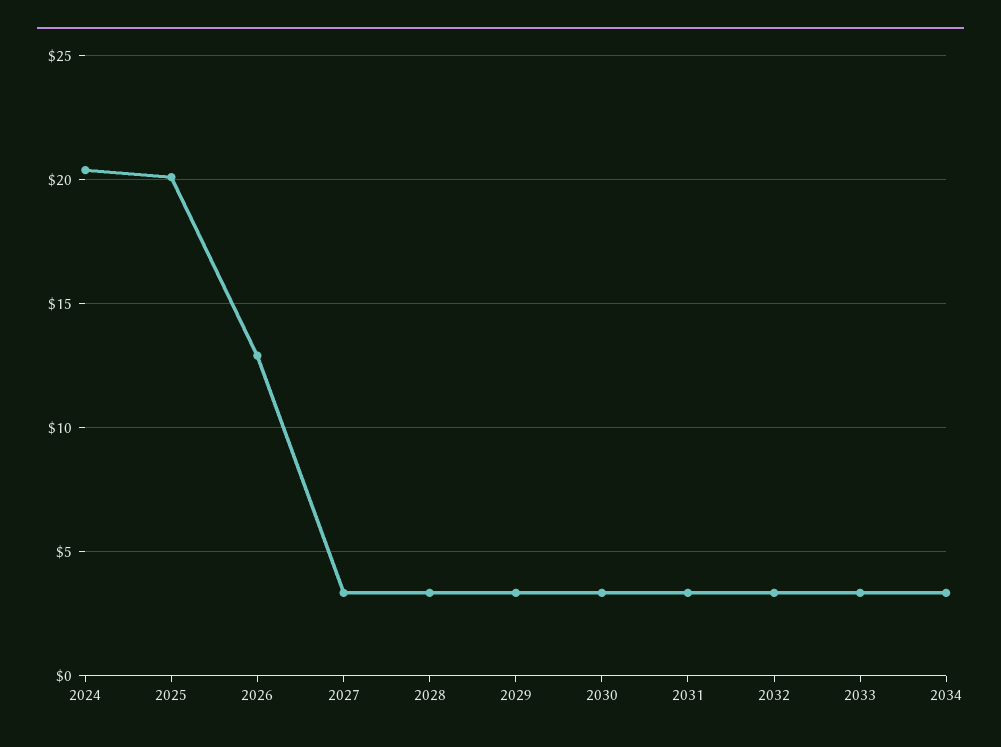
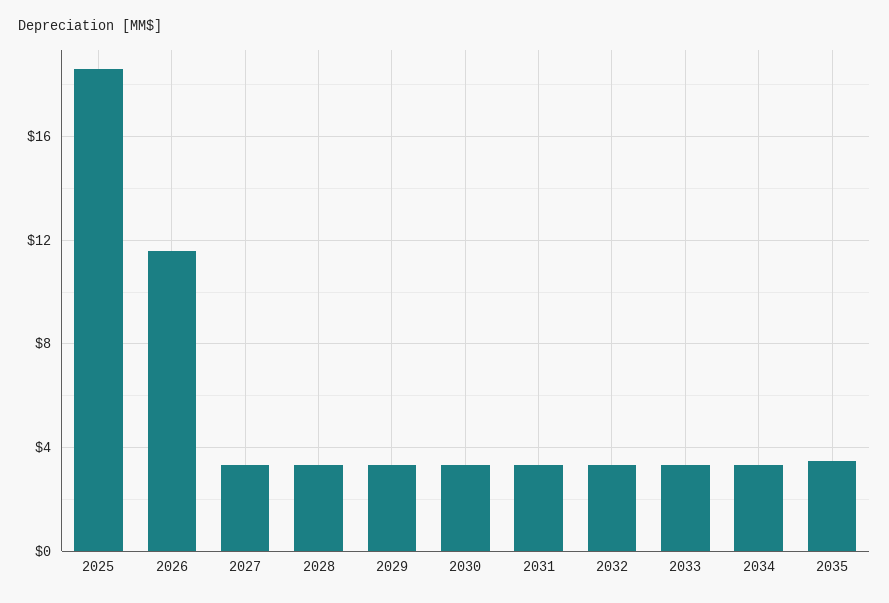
2024: 20.5 -> none
2025: 20 -> 18.5
2026: 13 -> 11.5
2035: none -> 3.5

